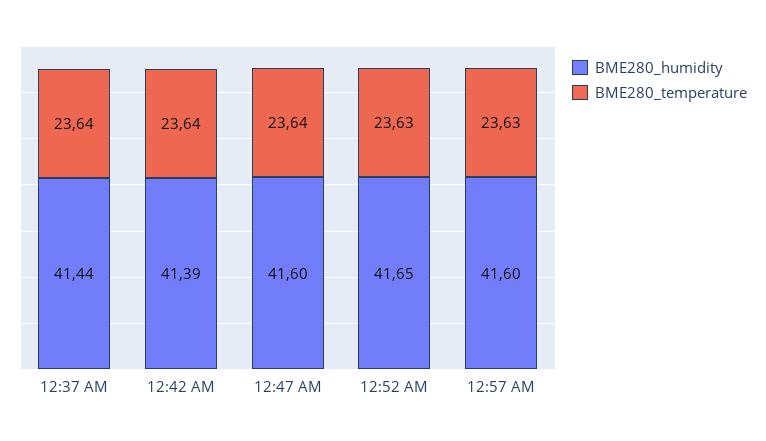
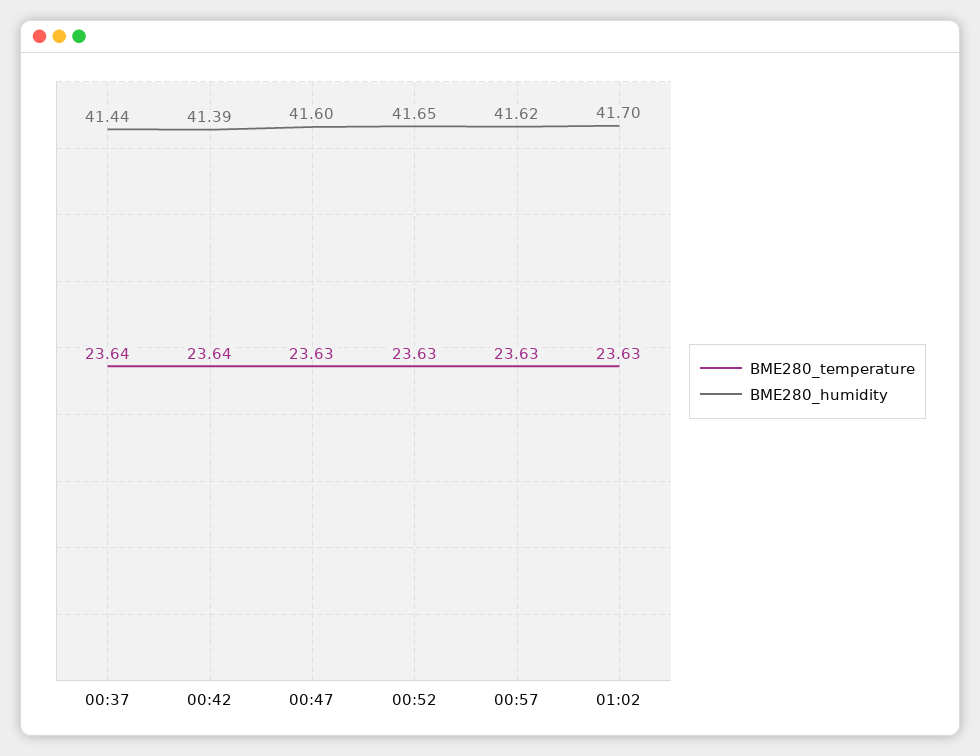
BME280_temperature, 12:47 AM: 23.64 -> 23.63
BME280_humidity, 12:57 AM: 41.6 -> 41.62
BME280_temperature, 01:02: none -> 23.63
BME280_humidity, 01:02: none -> 41.7

